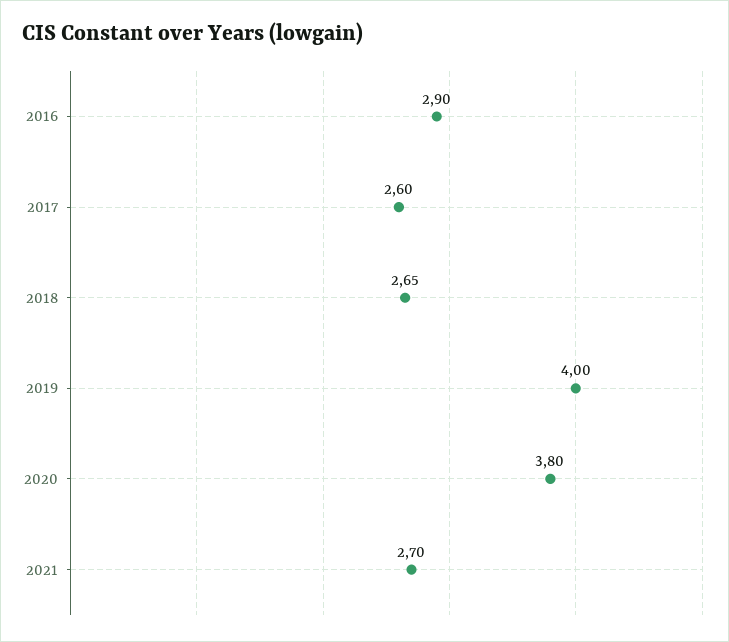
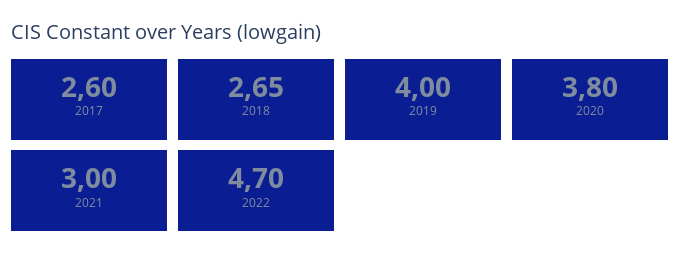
2016: 2.9 -> none
2021: 2.7 -> 3
2022: none -> 4.7

